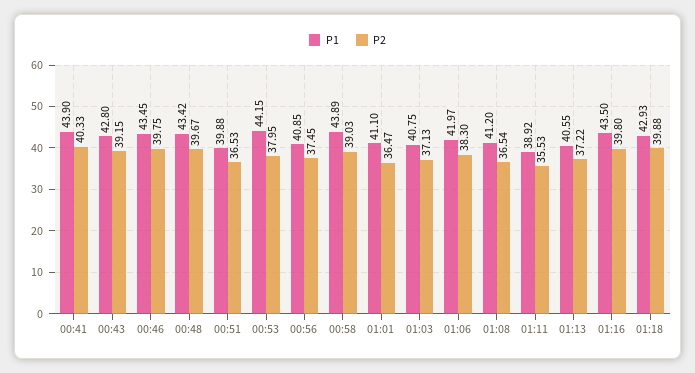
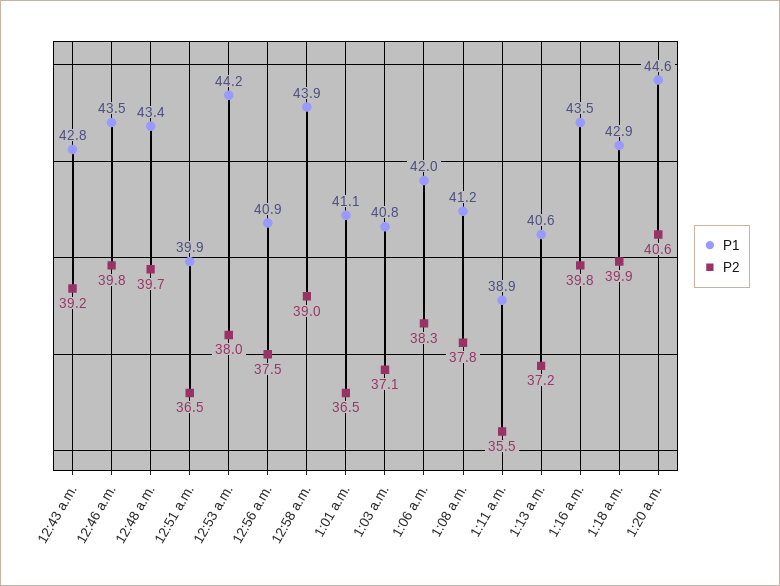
P1, 00:41: 43.9 -> none
P2, 00:41: 40.33 -> none
P2, 01:08: 36.54 -> 37.8
P1, 1:20 a.m.: none -> 44.6
P2, 1:20 a.m.: none -> 40.6

